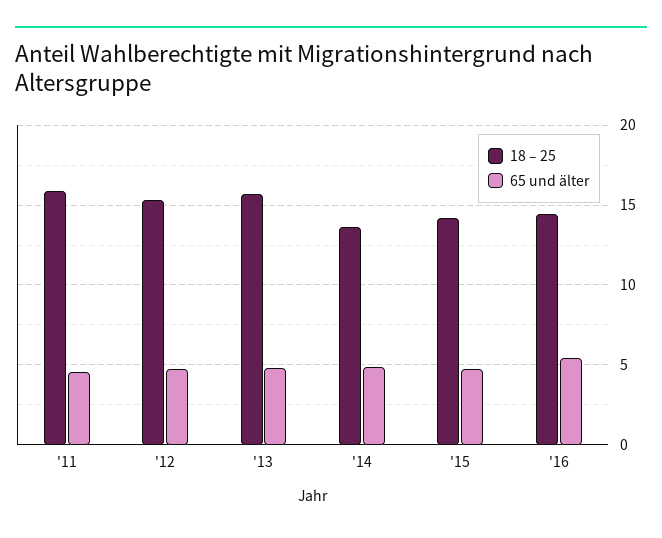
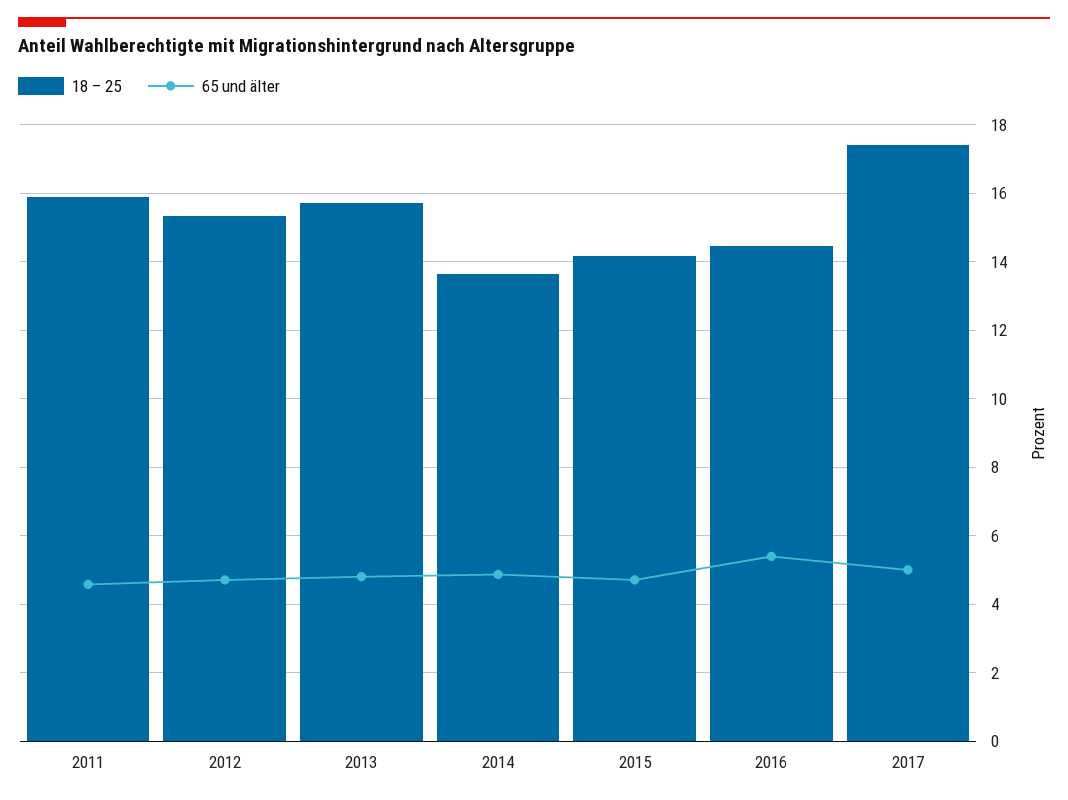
18 – 25, 2017: none -> 17.4
65 und älter, 2017: none -> 5

